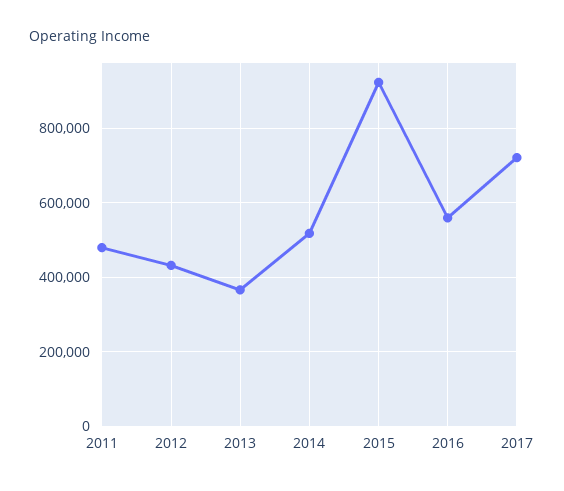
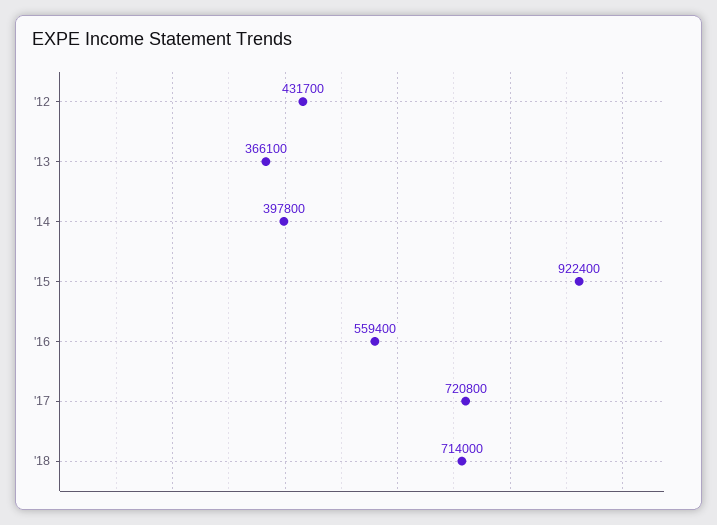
2011: 480000 -> none
2014: 520000 -> 397800
'18: none -> 714000

